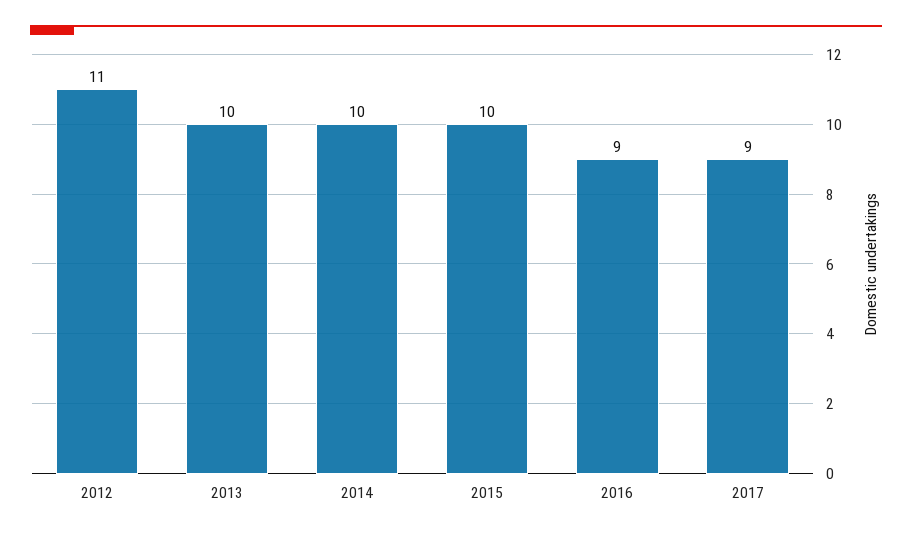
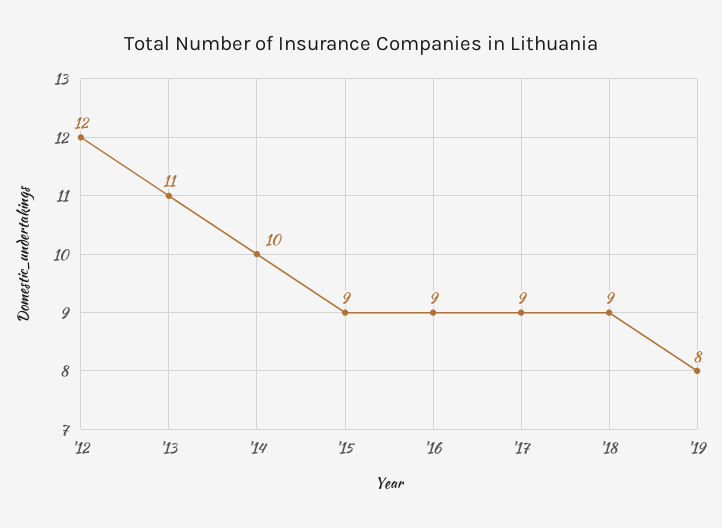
2012: 11 -> 12
2013: 10 -> 11
2015: 10 -> 9
'18: none -> 9
'19: none -> 8

